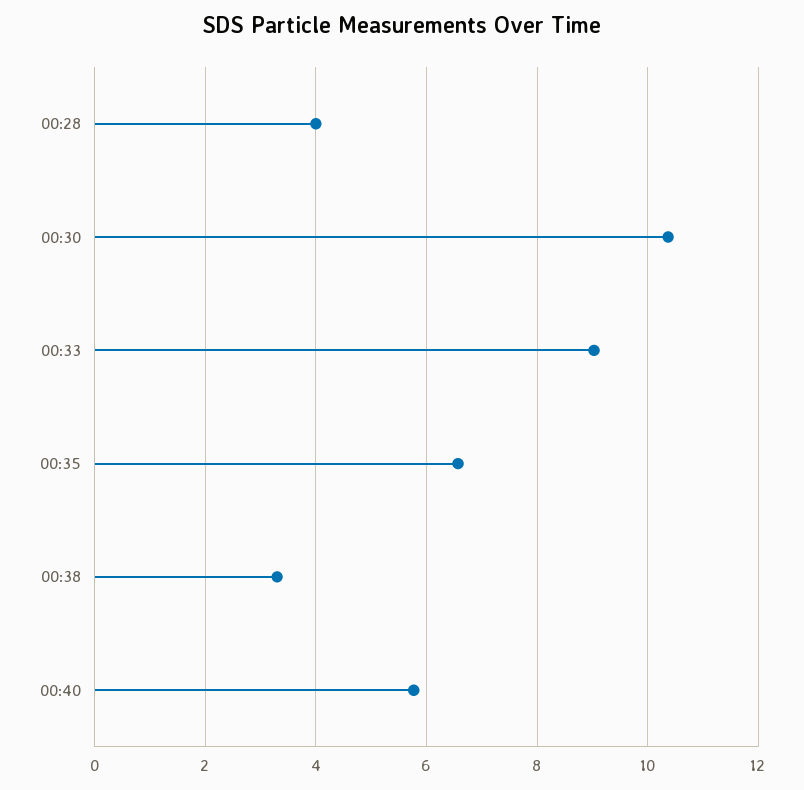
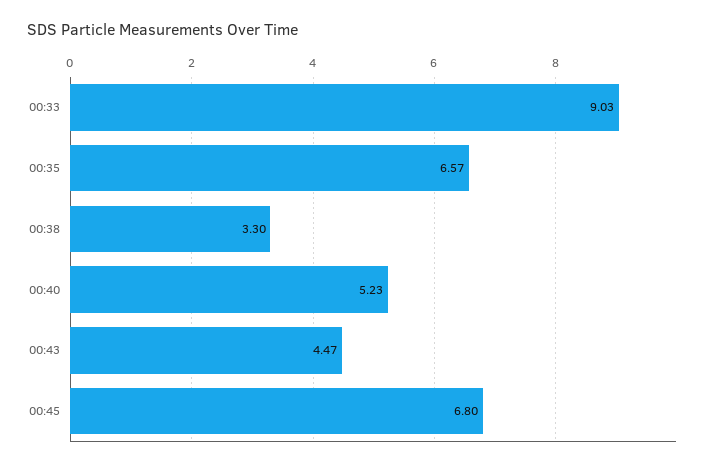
00:28: 4 -> none
00:30: 10.4 -> none
00:40: 5.8 -> 5.23
00:43: none -> 4.47
00:45: none -> 6.8

